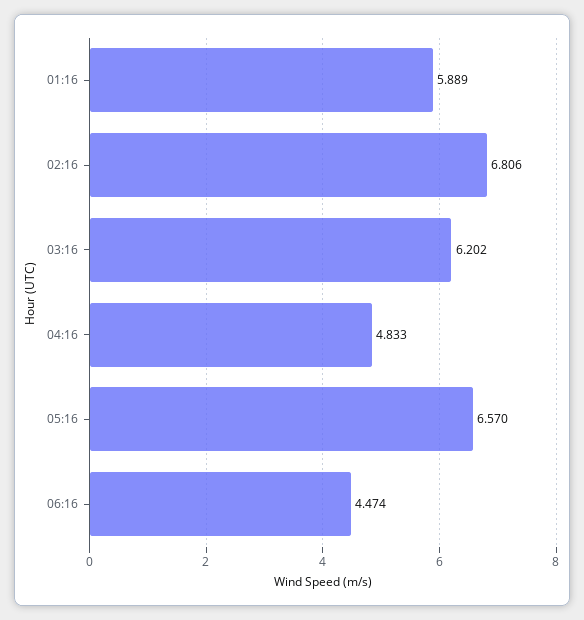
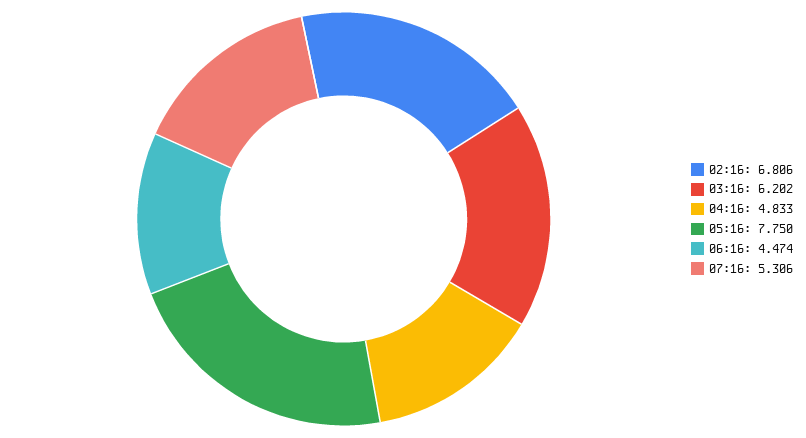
01:16: 5.889 -> none
05:16: 6.57 -> 7.75
07:16: none -> 5.306

